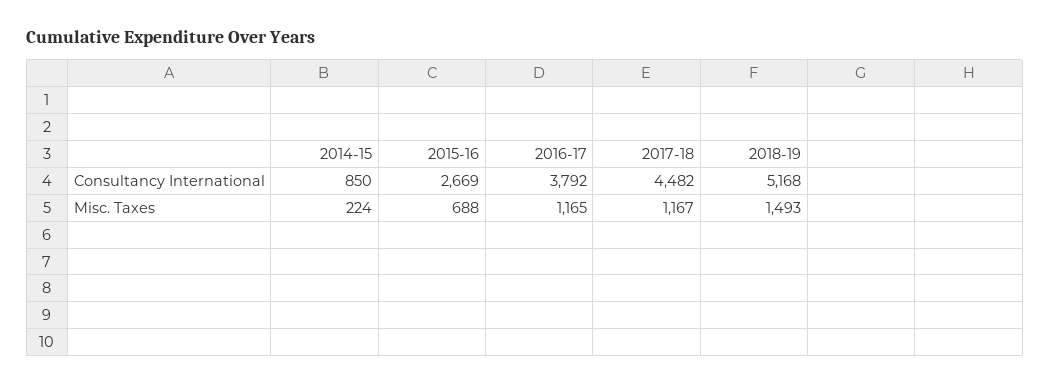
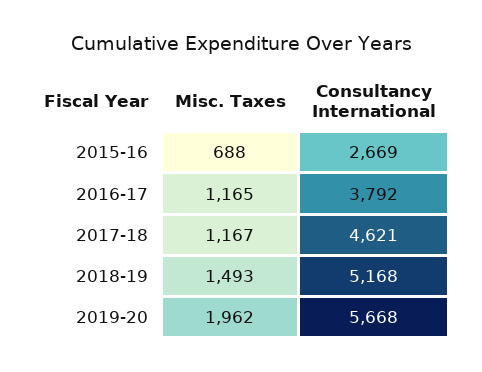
2014-15, Consultancy International: 850 -> none
2017-18, Consultancy International: 4482 -> 4621
2014-15, Misc. Taxes: 224 -> none
2019-20, Misc. Taxes: none -> 1962
2019-20, Consultancy International: none -> 5668

